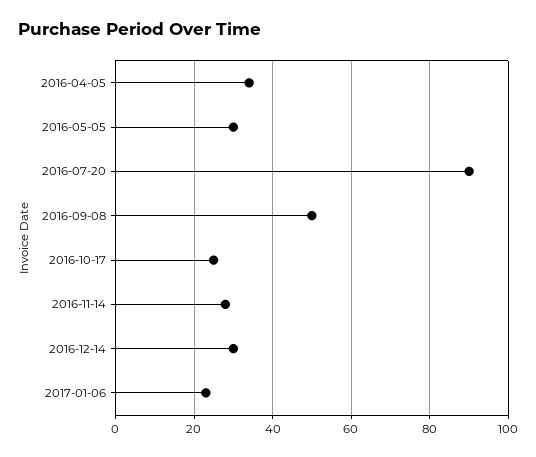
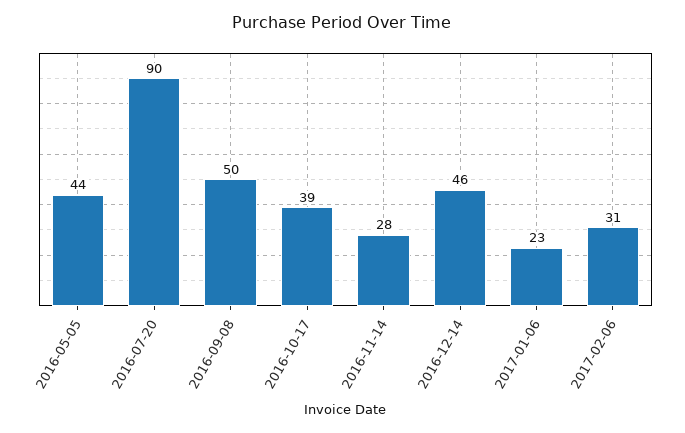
2016-04-05: 35 -> none
2016-05-05: 30 -> 44
2016-10-17: 25 -> 39
2016-12-14: 30 -> 46
2017-02-06: none -> 31

